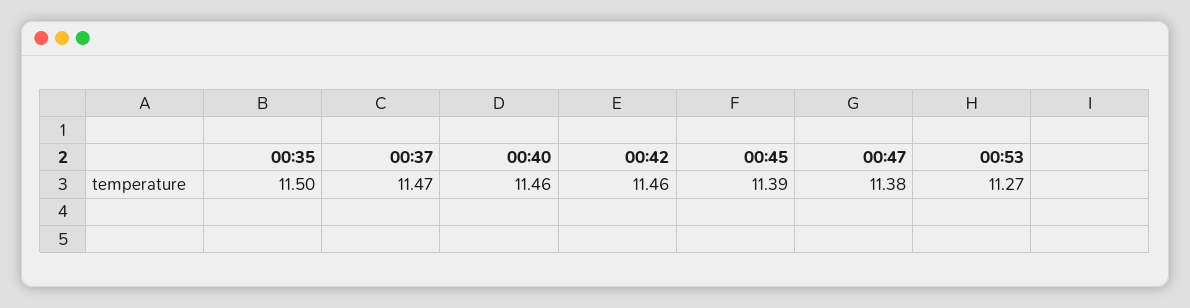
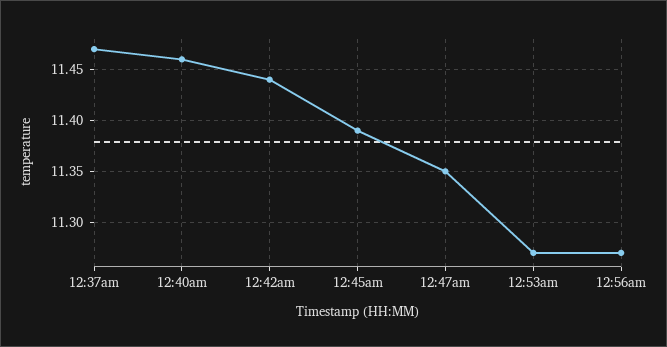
00:35: 11.5 -> none
00:42: 11.46 -> 11.44
00:47: 11.38 -> 11.35
12:56am: none -> 11.27

